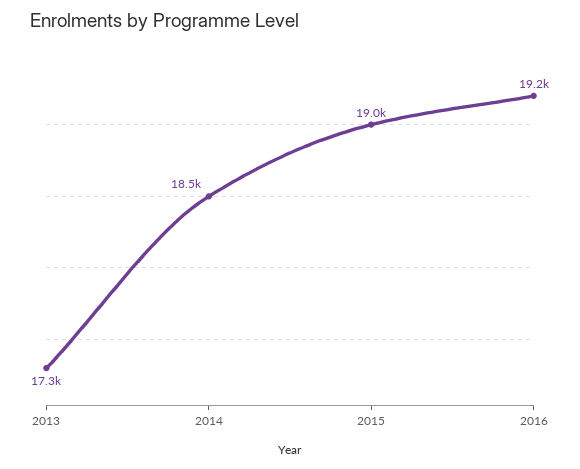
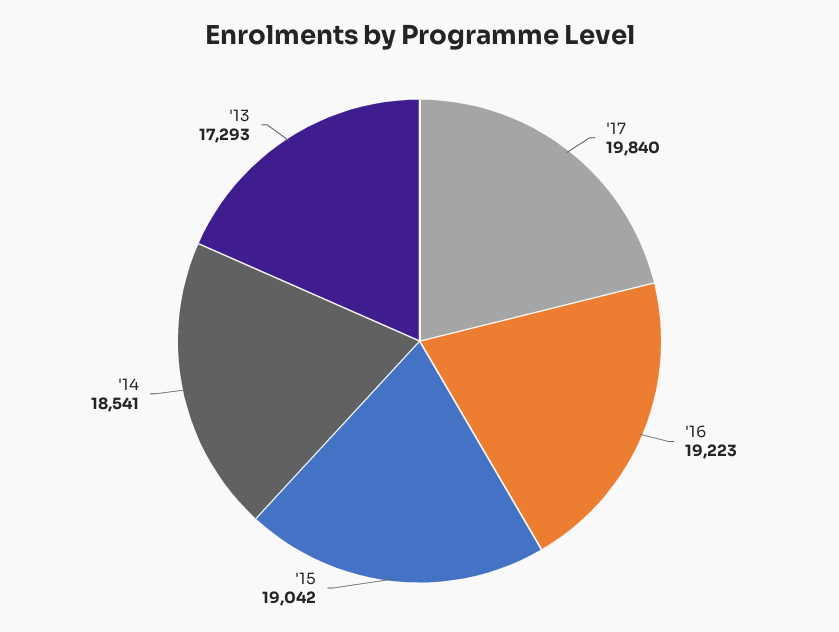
'17: none -> 19840

